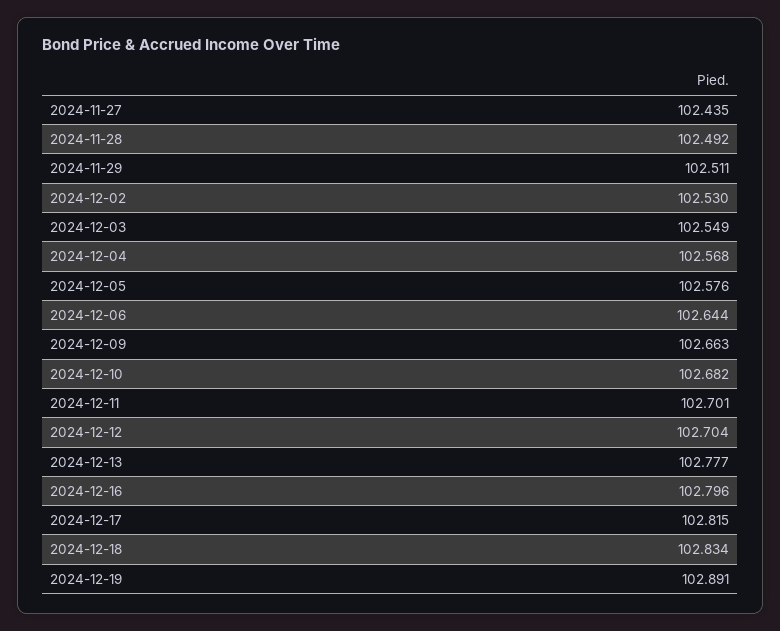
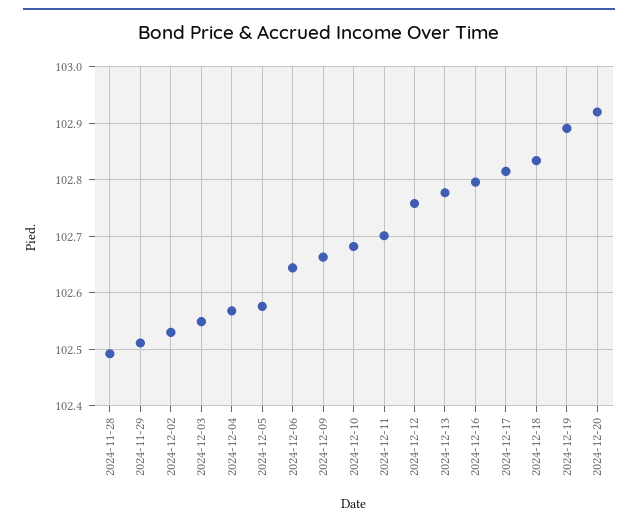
2024-11-27: 102.435 -> none
2024-12-12: 102.704 -> 102.76
2024-12-20: none -> 102.92

